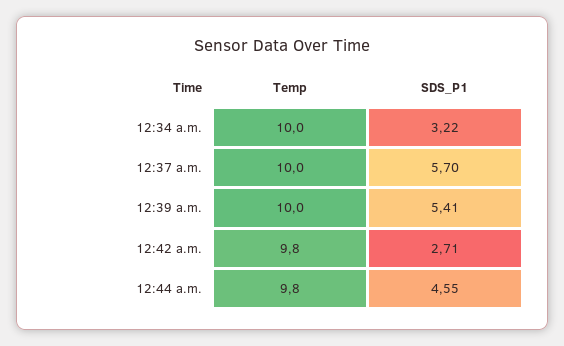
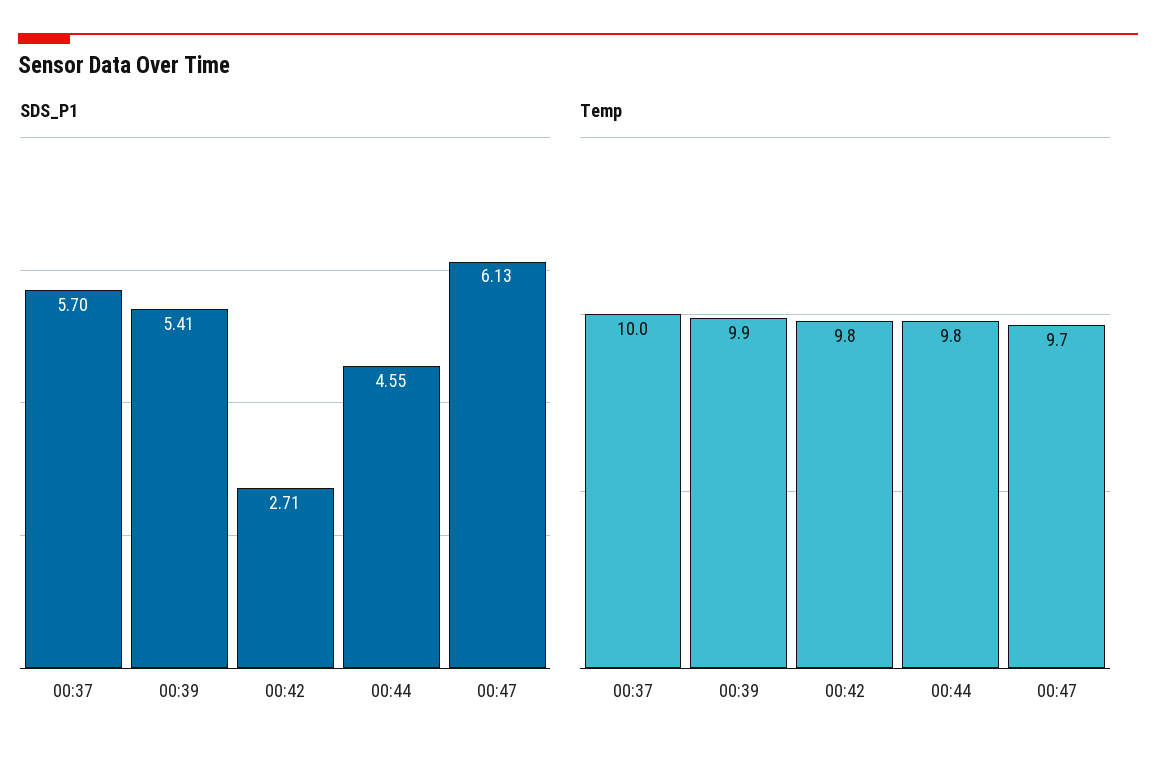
Temp, 12:34 a.m.: 10 -> none
SDS_P1, 12:34 a.m.: 3.22 -> none
Temp, 12:39 a.m.: 10 -> 9.9
SDS_P1, 00:47: none -> 6.13
Temp, 00:47: none -> 9.7

